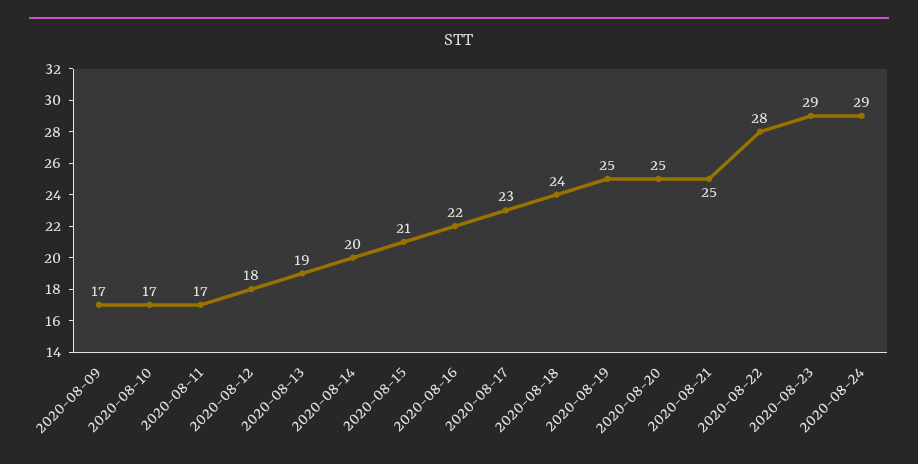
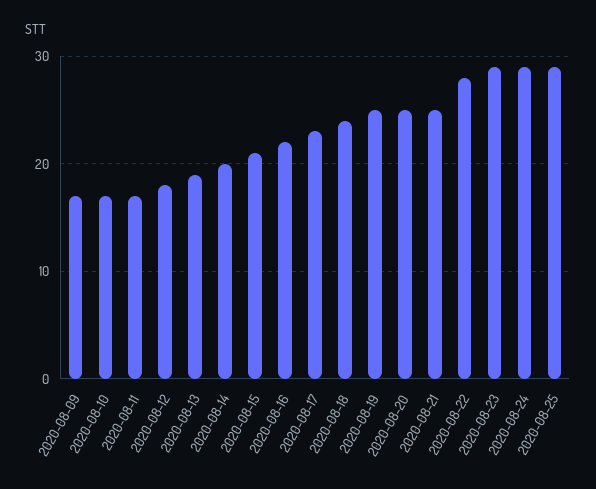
2020-08-25: none -> 29

